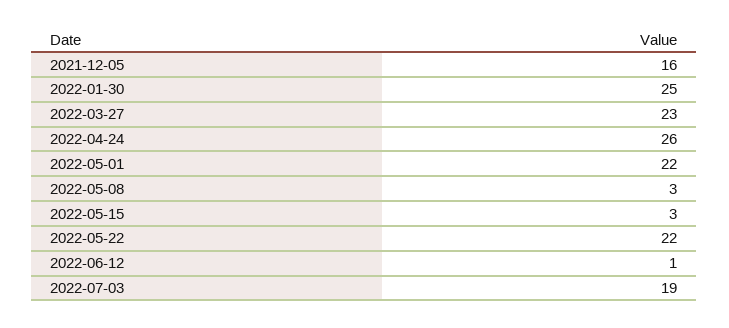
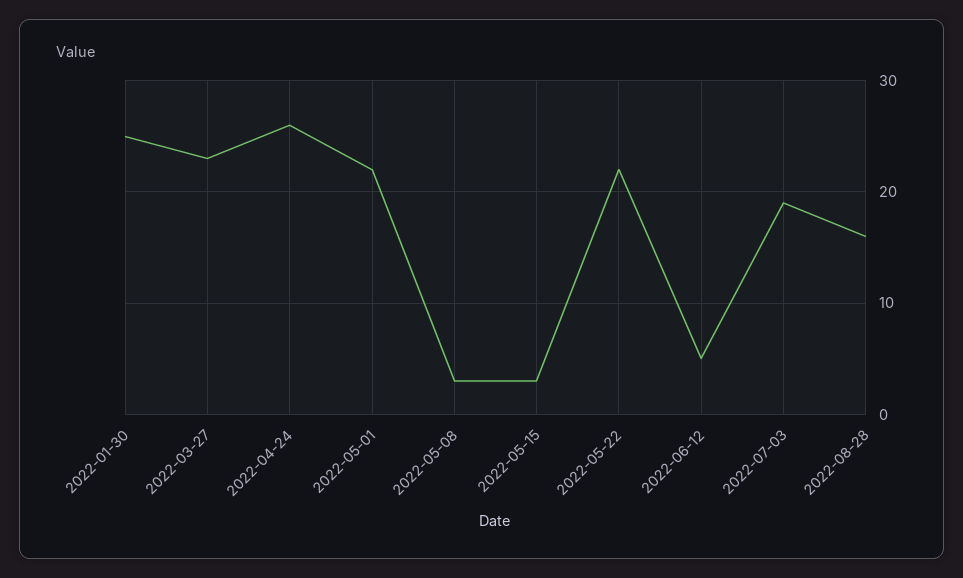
2021-12-05: 16 -> none
2022-06-12: 1 -> 5
2022-08-28: none -> 16

